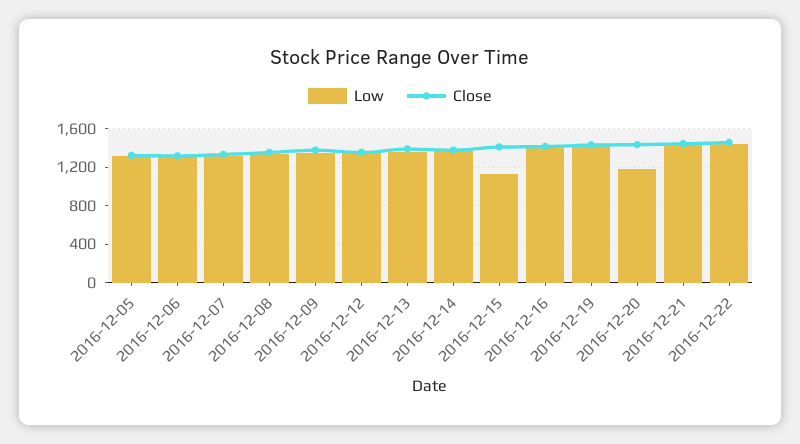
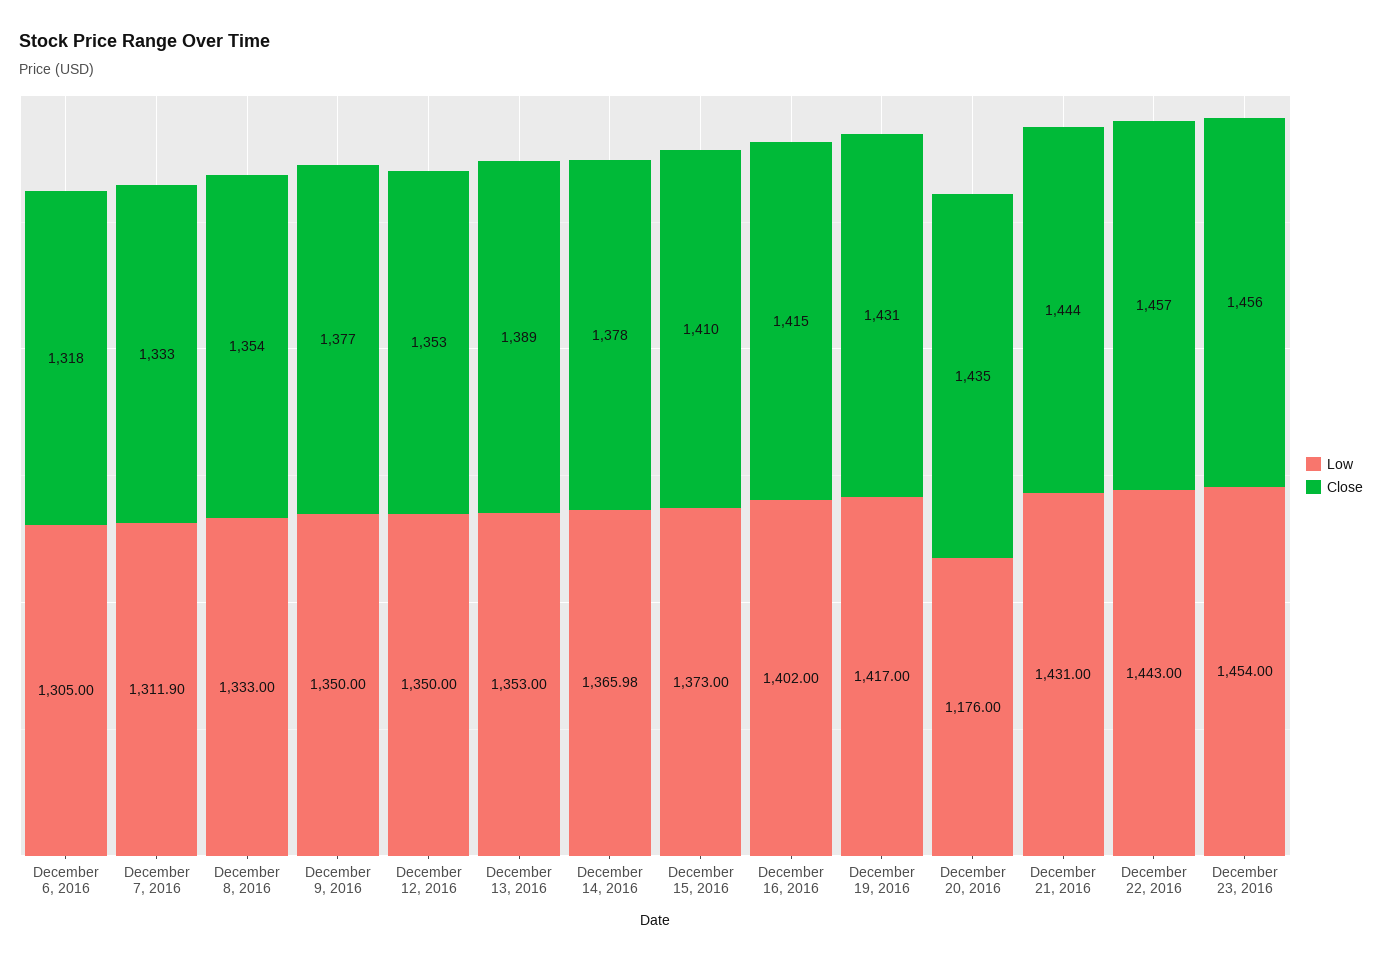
Low, 2016-12-05: 1300 -> none
Close, 2016-12-05: 1300 -> none
Low, 2016-12-15: 1100 -> 1373
Low, December 23, 2016: none -> 1454
Close, December 23, 2016: none -> 1456

